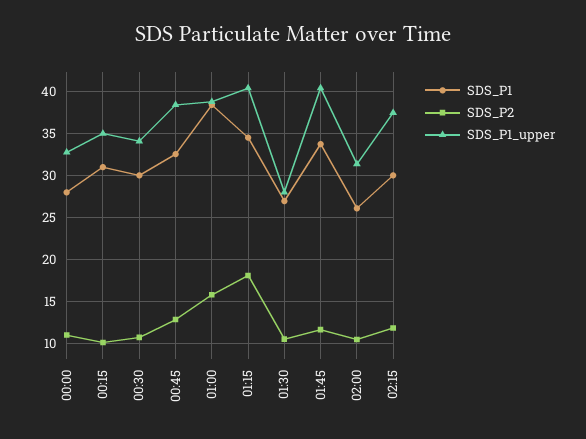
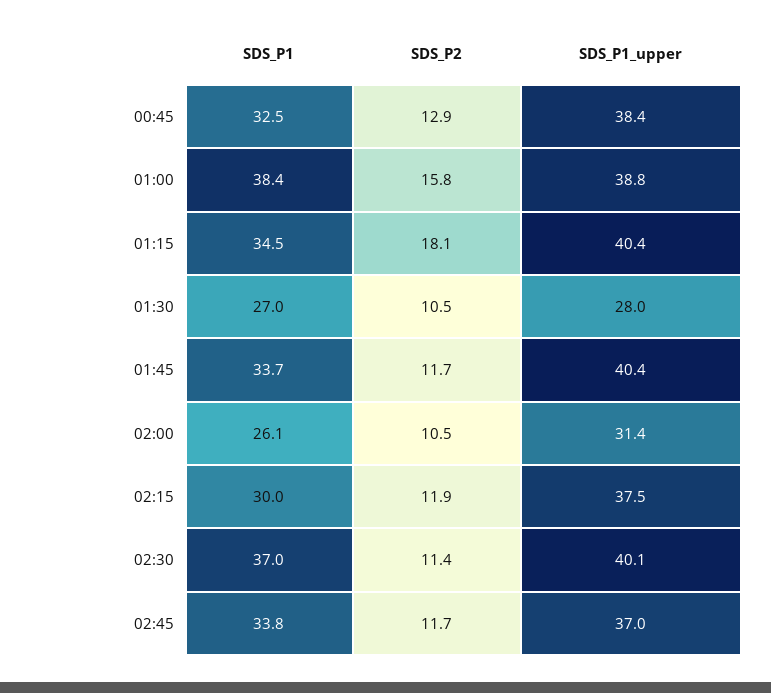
SDS_P1, 00:00: 28 -> none
SDS_P2, 00:00: 11 -> none
SDS_P1_upper, 00:00: 33 -> none
SDS_P1, 00:15: 31 -> none
SDS_P2, 00:15: 10 -> none
SDS_P1_upper, 00:15: 35 -> none
SDS_P1, 00:30: 30 -> none
SDS_P2, 00:30: 11 -> none
SDS_P1_upper, 00:30: 34 -> none
SDS_P1, 02:30: none -> 37
SDS_P2, 02:30: none -> 11.4
SDS_P1_upper, 02:30: none -> 40.1
SDS_P1, 02:45: none -> 33.8
SDS_P2, 02:45: none -> 11.7
SDS_P1_upper, 02:45: none -> 37

